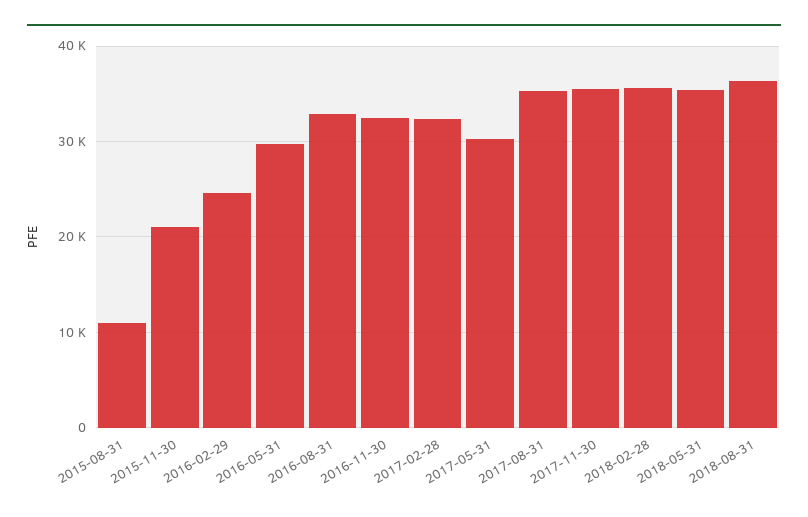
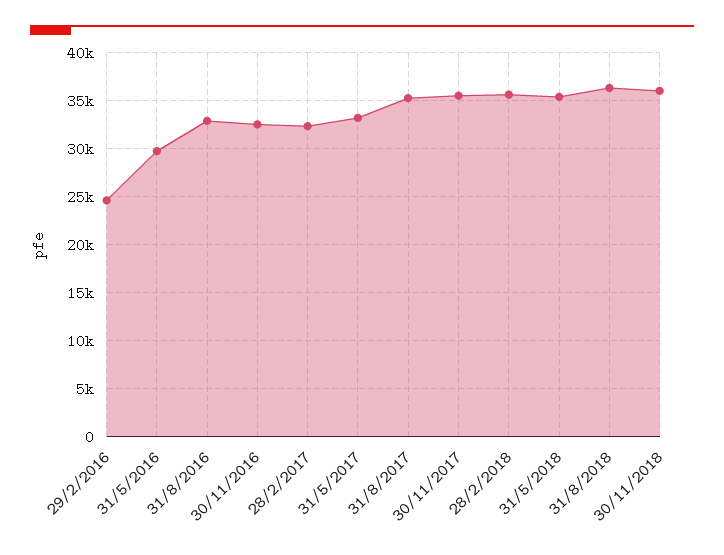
2015-08-31: 11000 -> none
2015-11-30: 21000 -> none
2017-05-31: 30000 -> 33000
30/11/2018: none -> 36000

